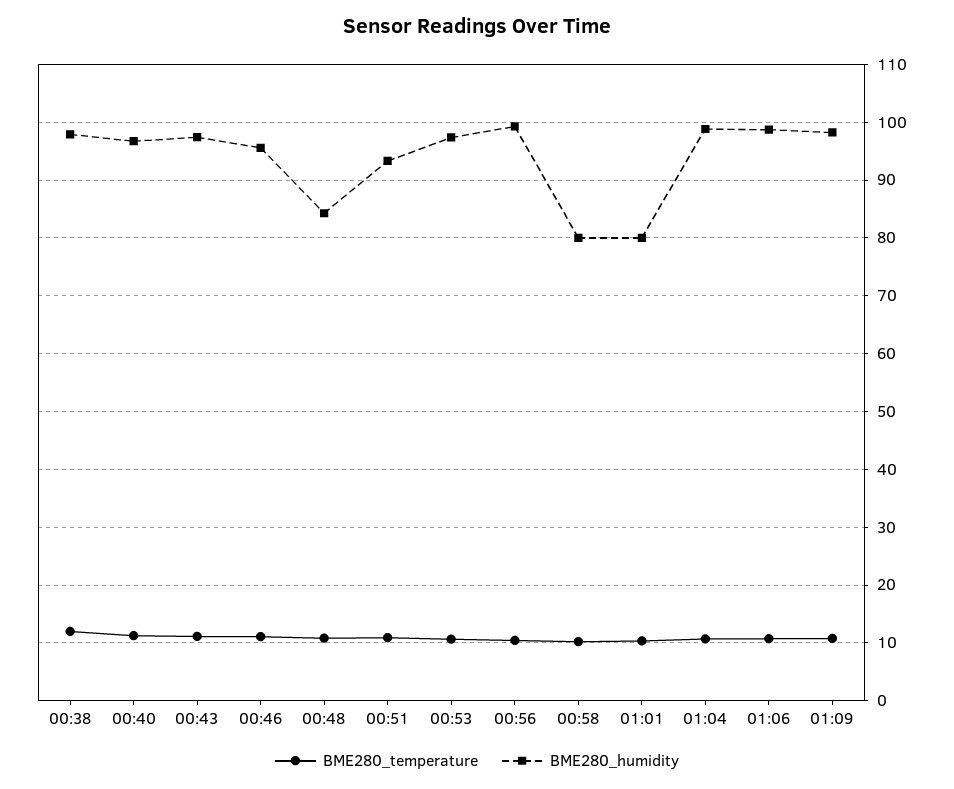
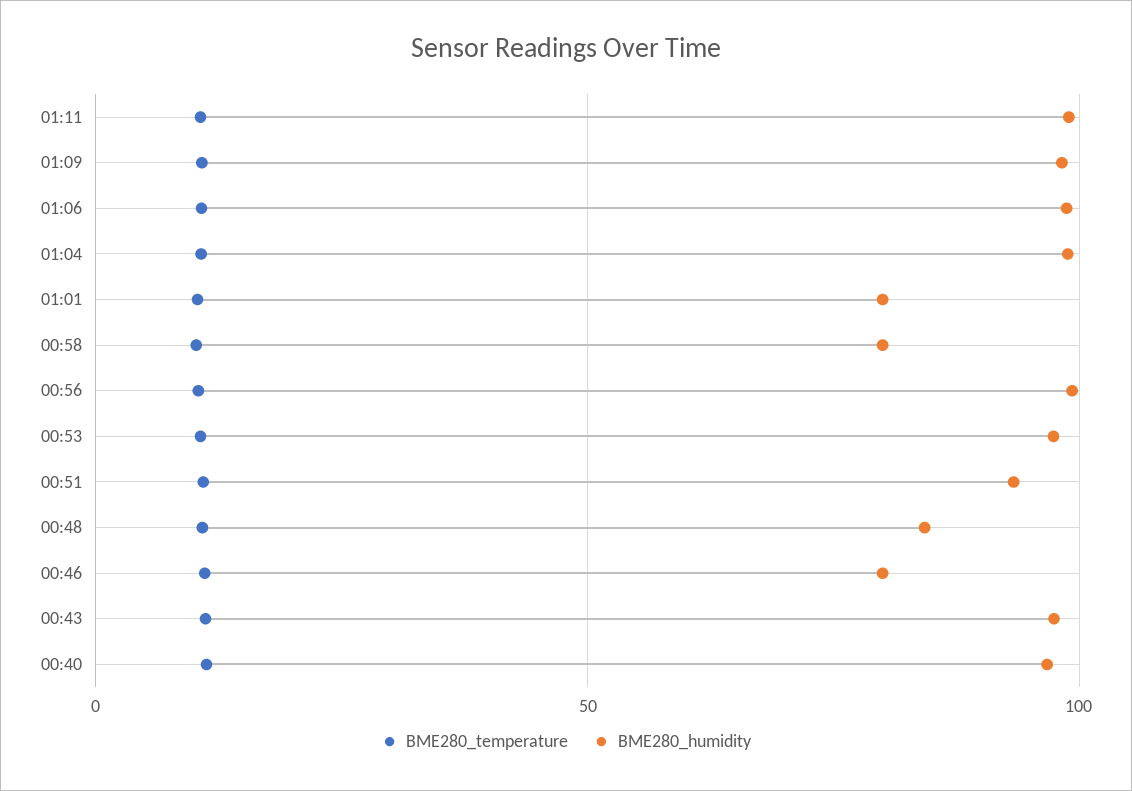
BME280_temperature, 00:38: 12 -> none
BME280_humidity, 00:38: 98 -> none
BME280_humidity, 00:46: 96 -> 80
BME280_temperature, 01:11: none -> 10
BME280_humidity, 01:11: none -> 100

